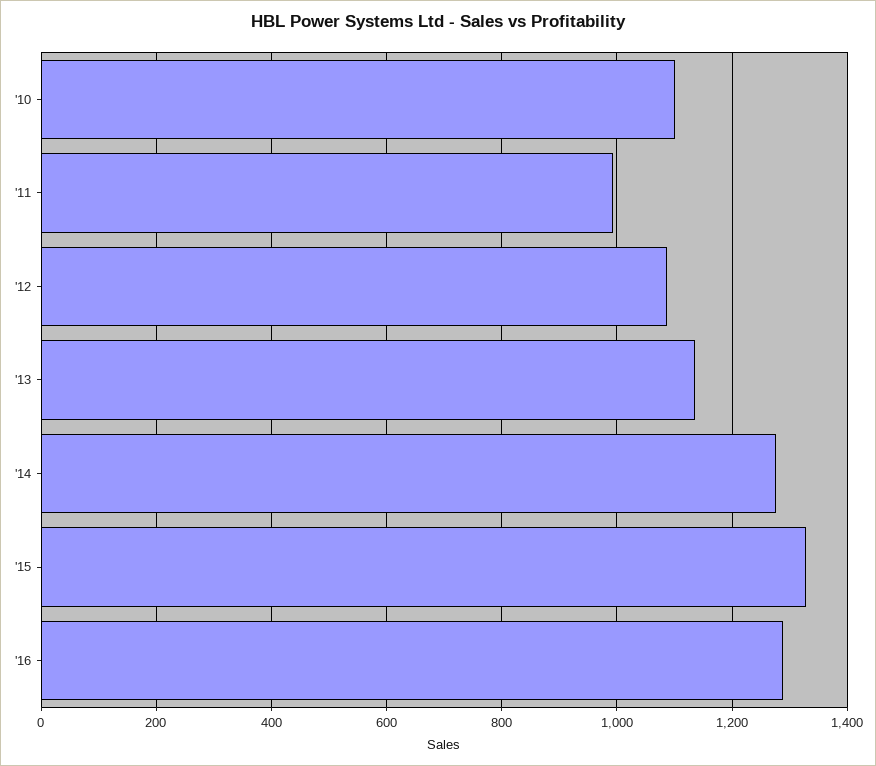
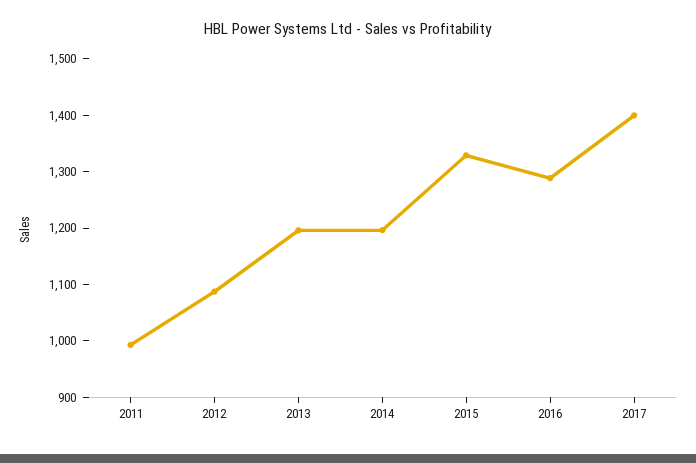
'10: 1100 -> none
'13: 1140 -> 1200
'14: 1280 -> 1200
2017: none -> 1400

